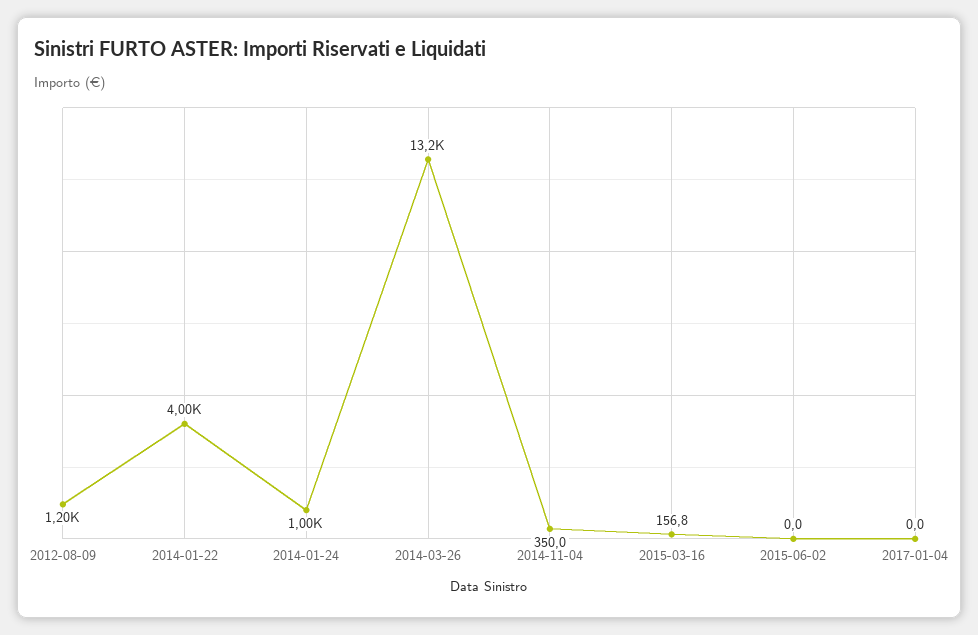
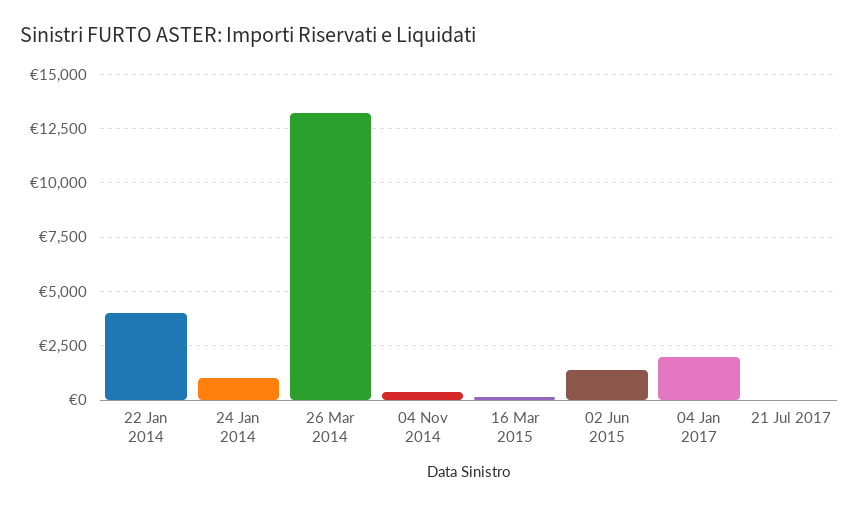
2012-08-09: 1200 -> none
2015-06-02: 0 -> 1500
2017-01-04: 0 -> 2000
21 Jul 2017: none -> 0

